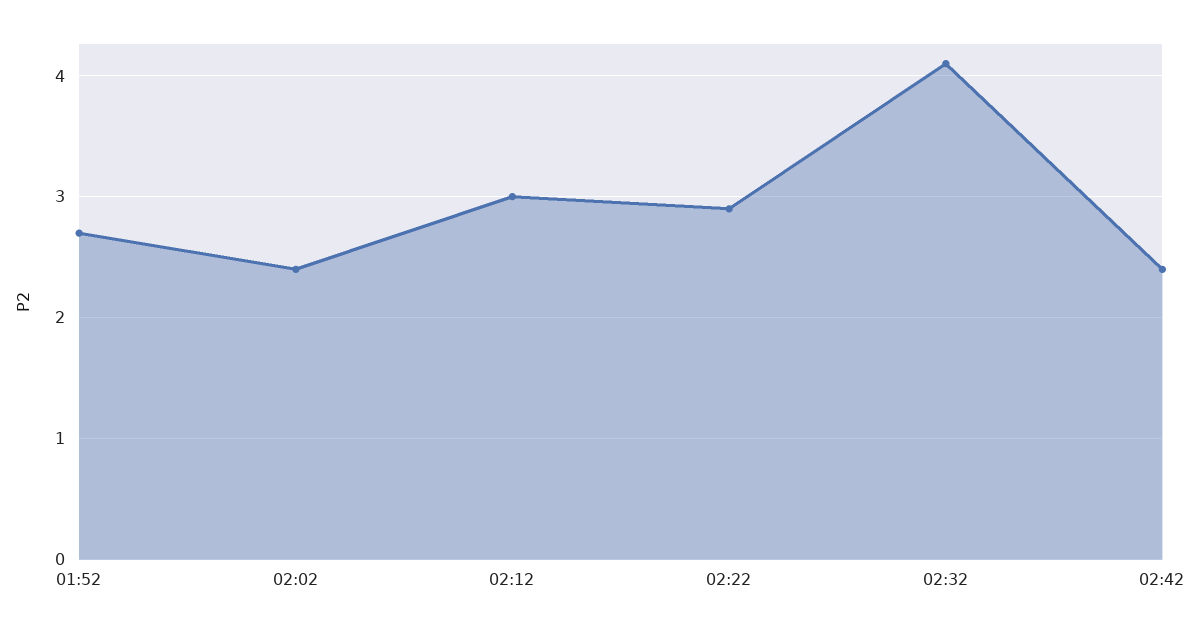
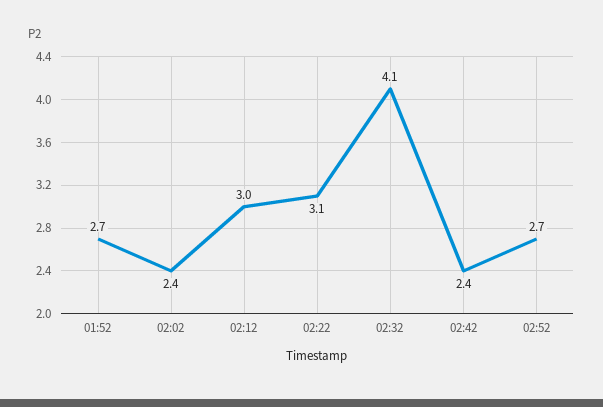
02:22: 2.9 -> 3.1
02:52: none -> 2.7

